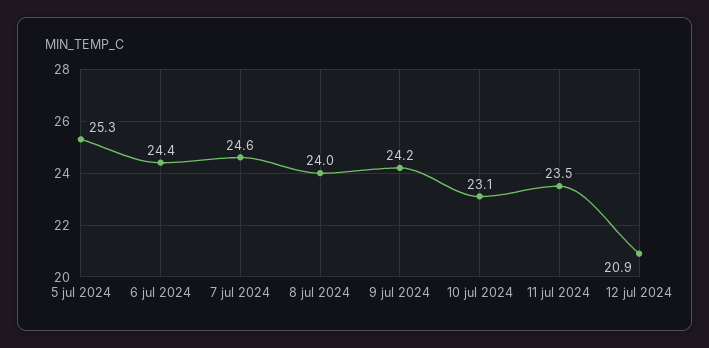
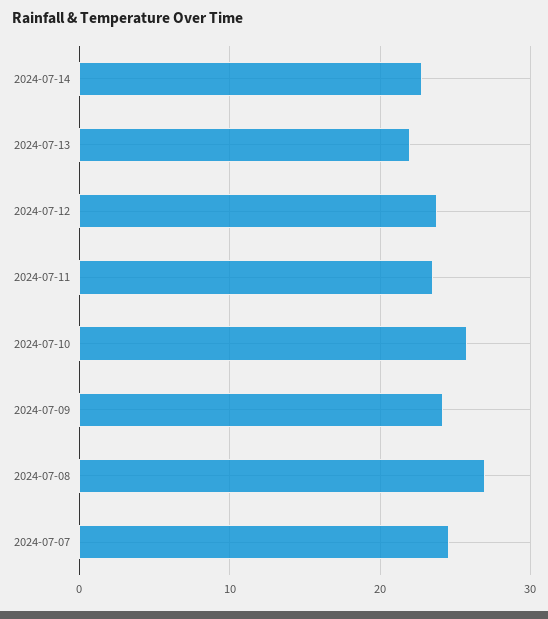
5 jul 2024: 25.3 -> none
6 jul 2024: 24.4 -> none
8 jul 2024: 24 -> 27
10 jul 2024: 23.1 -> 26
12 jul 2024: 20.9 -> 24
2024-07-14: none -> 23
2024-07-13: none -> 22

